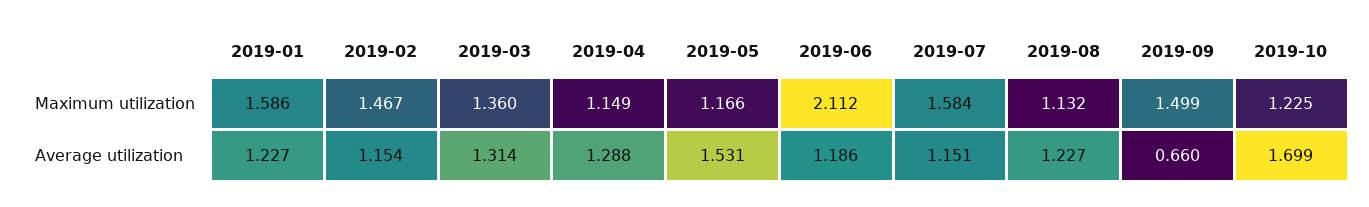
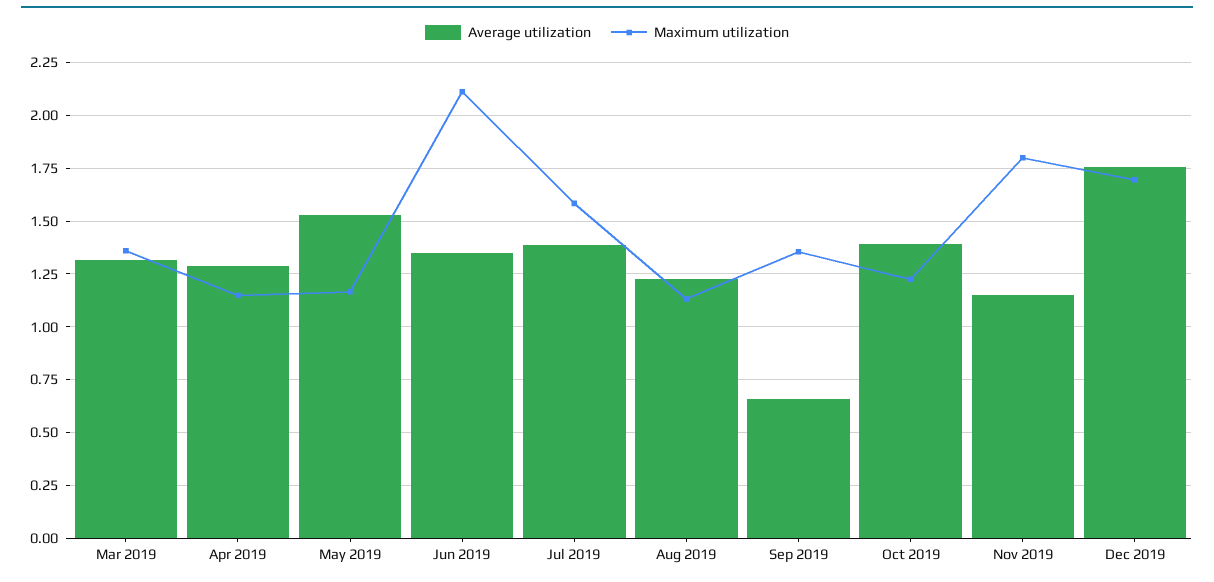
Maximum utilization, 2019-01: 1.586 -> none
Maximum utilization, 2019-02: 1.467 -> none
Maximum utilization, 2019-09: 1.499 -> 1.35
Average utilization, 2019-01: 1.227 -> none
Average utilization, 2019-02: 1.154 -> none
Average utilization, 2019-06: 1.186 -> 1.35
Average utilization, 2019-07: 1.151 -> 1.4
Average utilization, 2019-10: 1.699 -> 1.4
Average utilization, Nov 2019: none -> 1.15
Maximum utilization, Nov 2019: none -> 1.8
Average utilization, Dec 2019: none -> 1.75
Maximum utilization, Dec 2019: none -> 1.7

